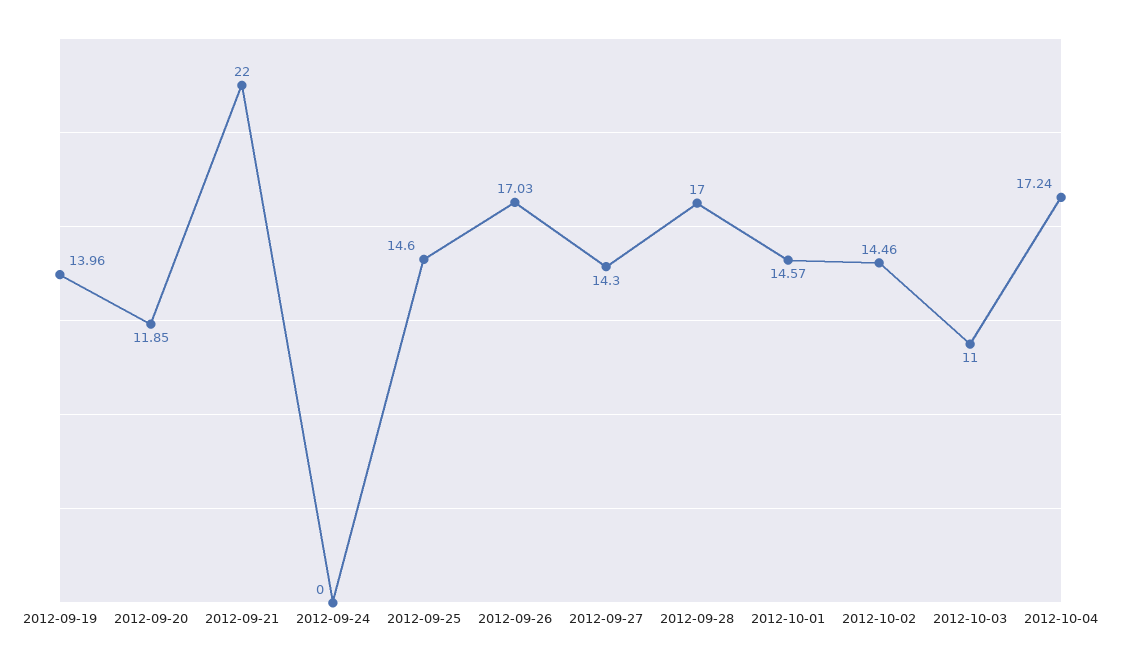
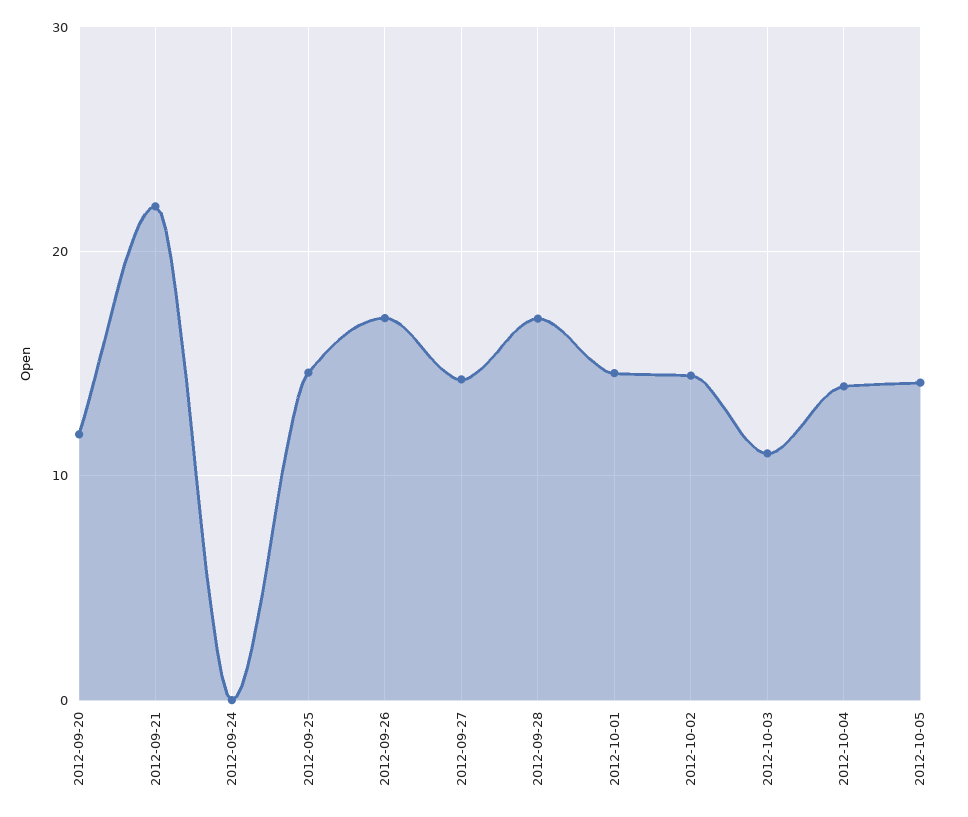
2012-09-19: 13.96 -> none
2012-10-04: 17.24 -> 14
2012-10-05: none -> 14

